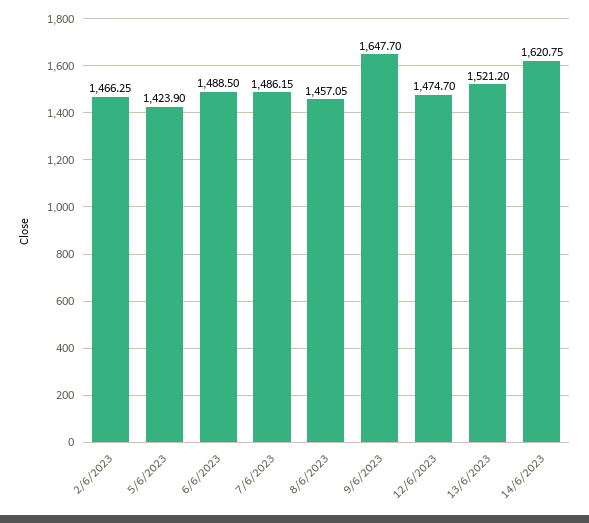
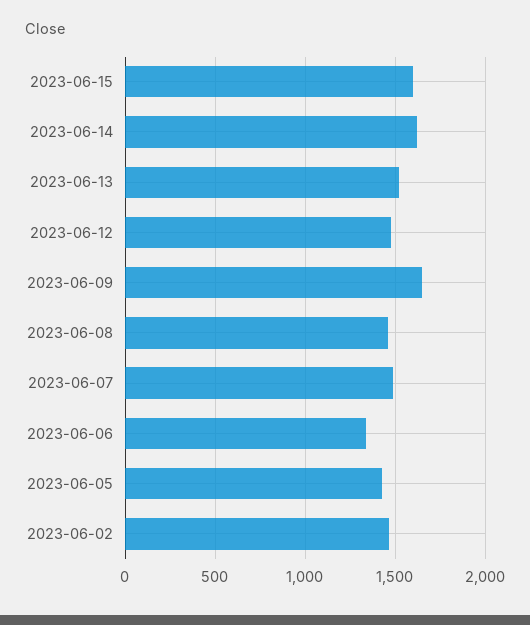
6/6/2023: 1488.5 -> 1350
2023-06-15: none -> 1600

